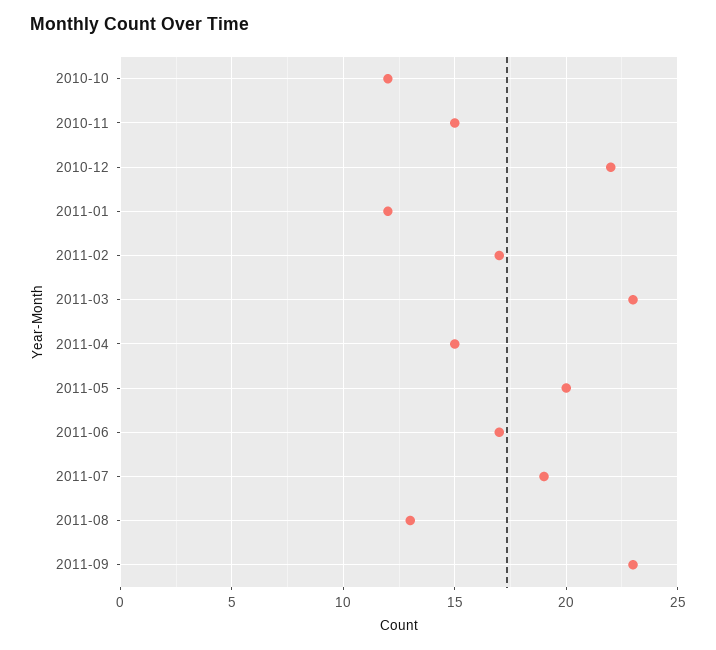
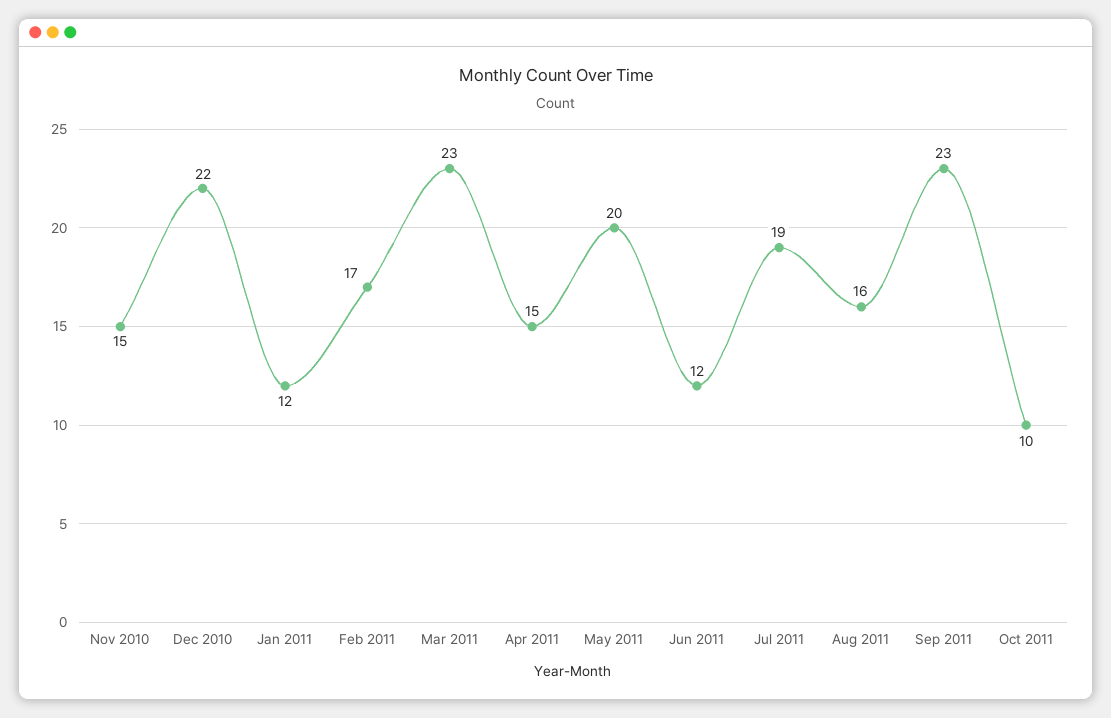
2010-10: 12 -> none
2011-06: 17 -> 12
2011-08: 13 -> 16
Oct 2011: none -> 10

